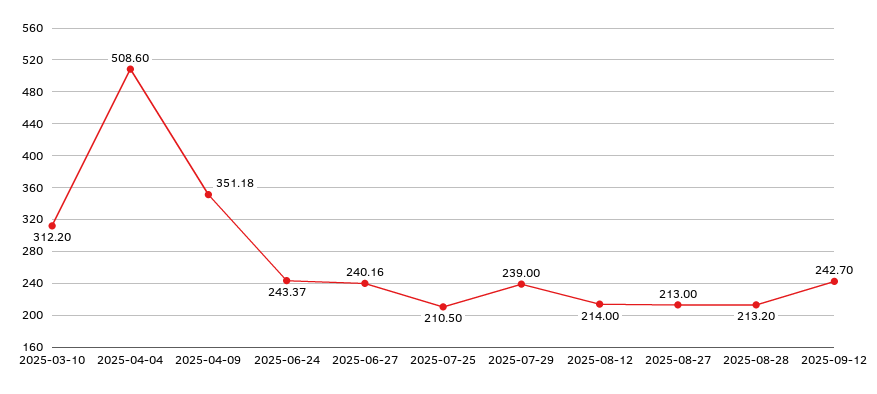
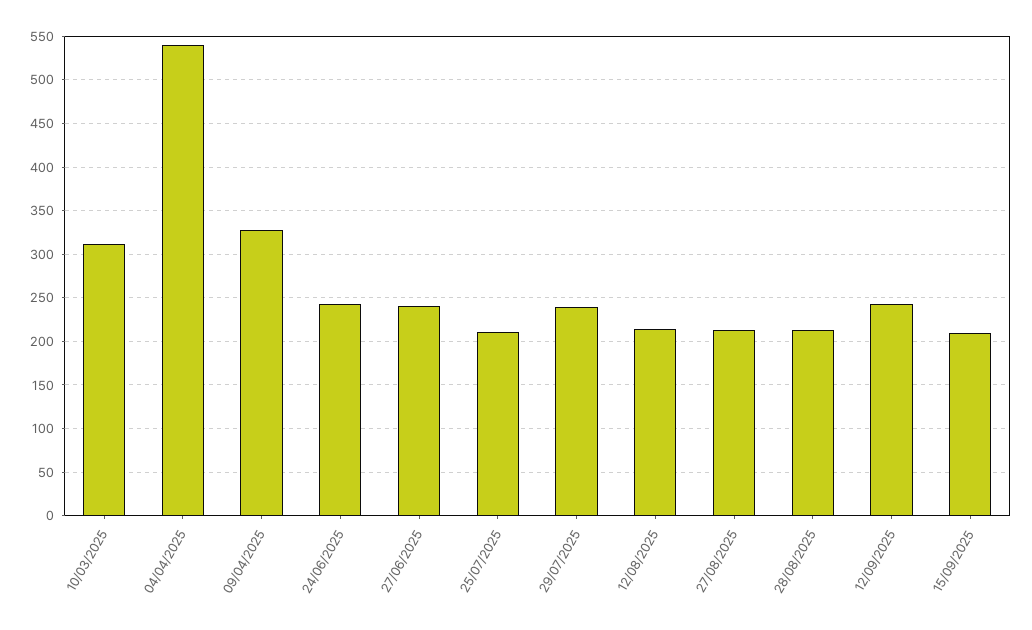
2025-04-04: 508.6 -> 540
2025-04-09: 351.18 -> 330
15/09/2025: none -> 210

